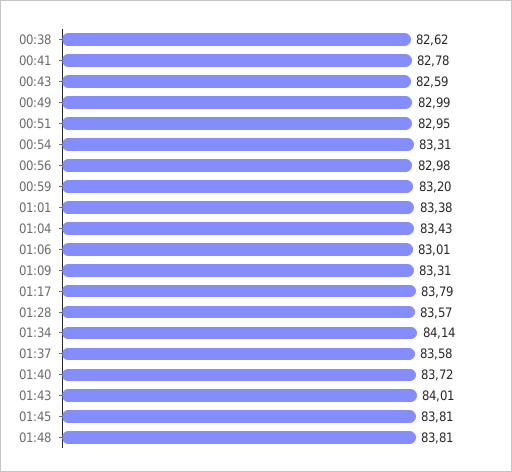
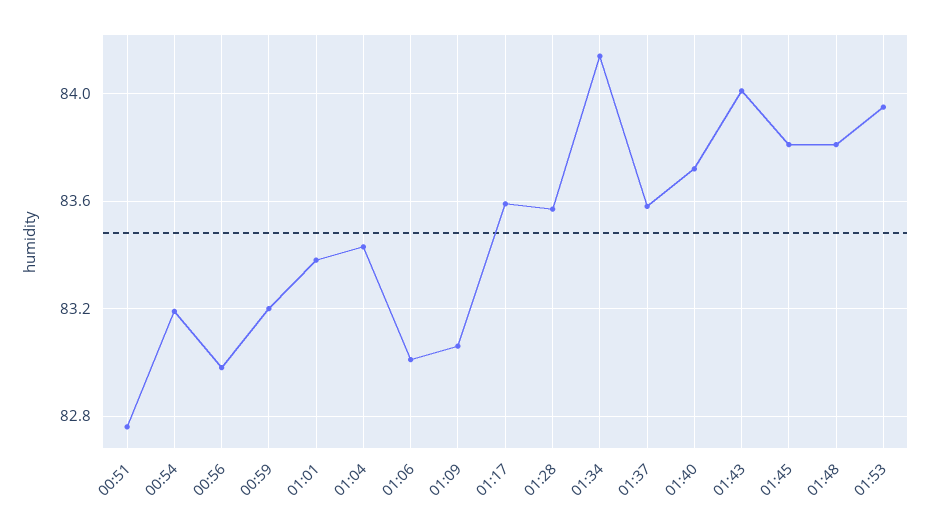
00:38: 82.62 -> none
00:41: 82.78 -> none
00:43: 82.59 -> none
00:49: 82.99 -> none
00:51: 82.95 -> 82.75
00:54: 83.31 -> 83.2
01:09: 83.31 -> 83.05
01:17: 83.79 -> 83.6
01:53: none -> 83.95

